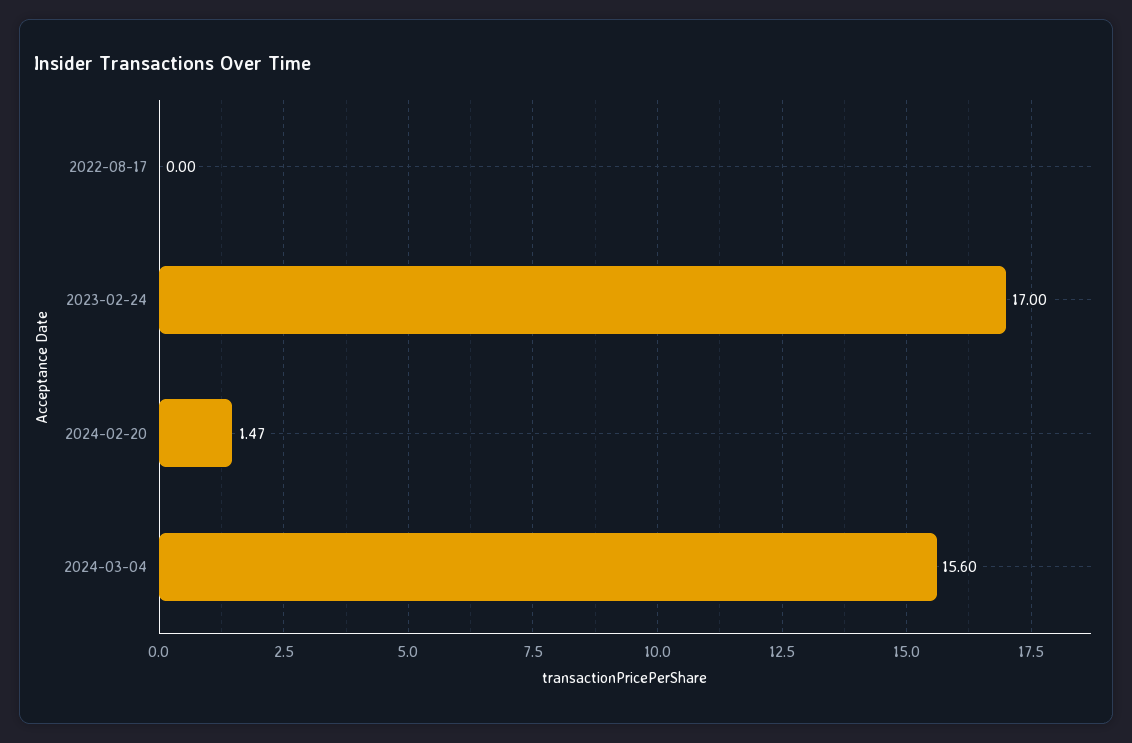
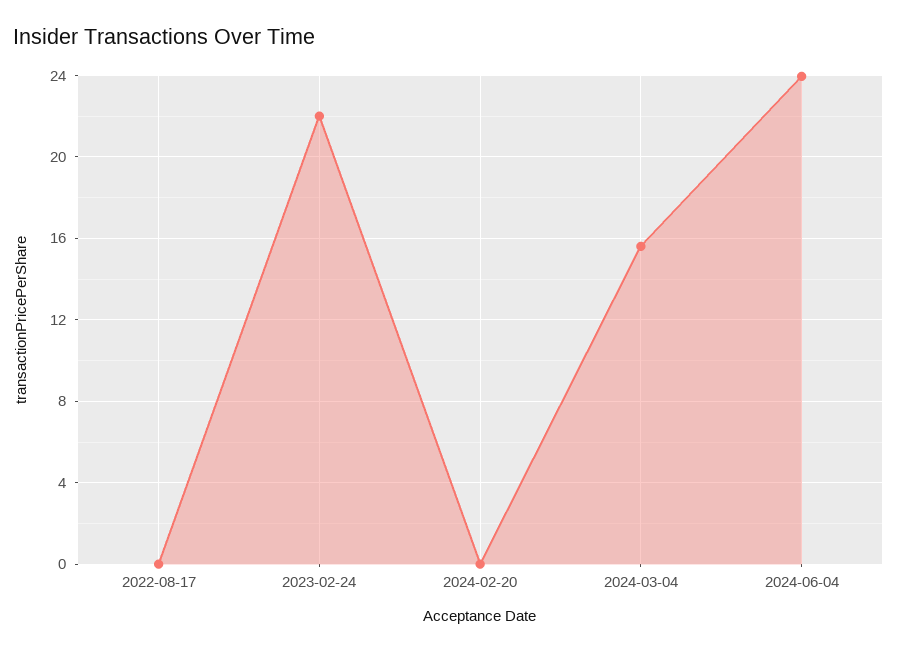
2023-02-24: 17 -> 22
2024-02-20: 1.47 -> 0
2024-06-04: none -> 24

